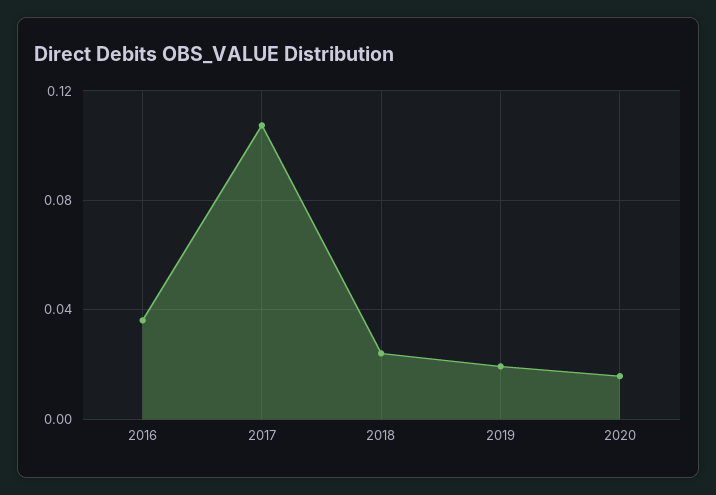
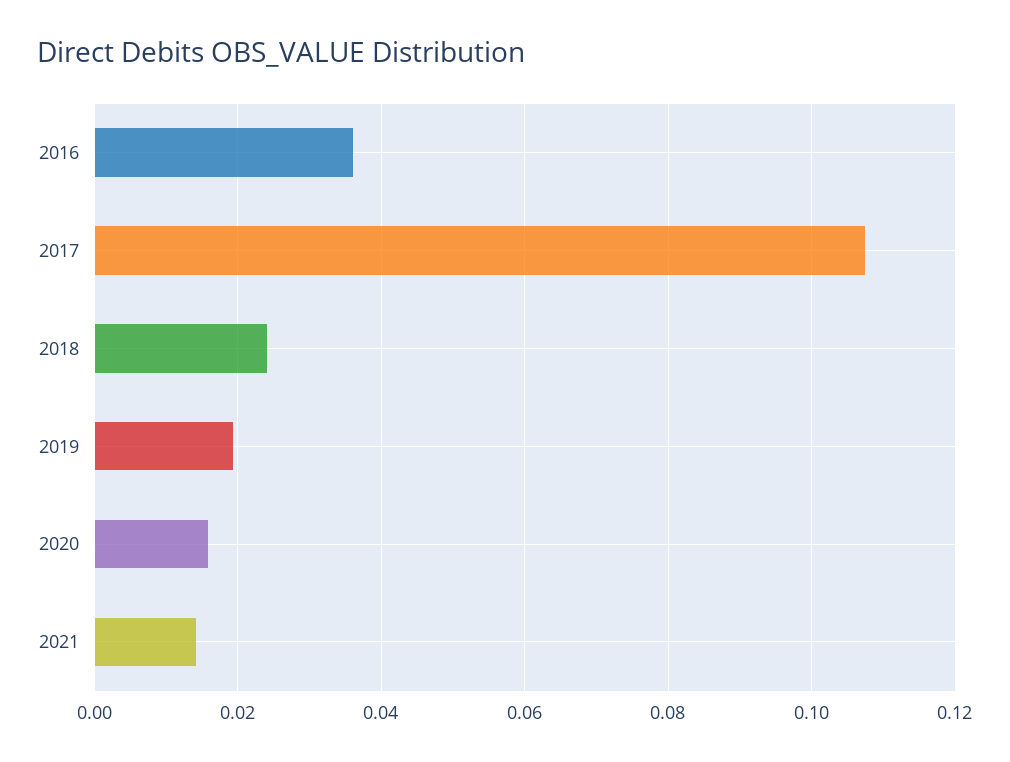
2021: none -> 0.014

